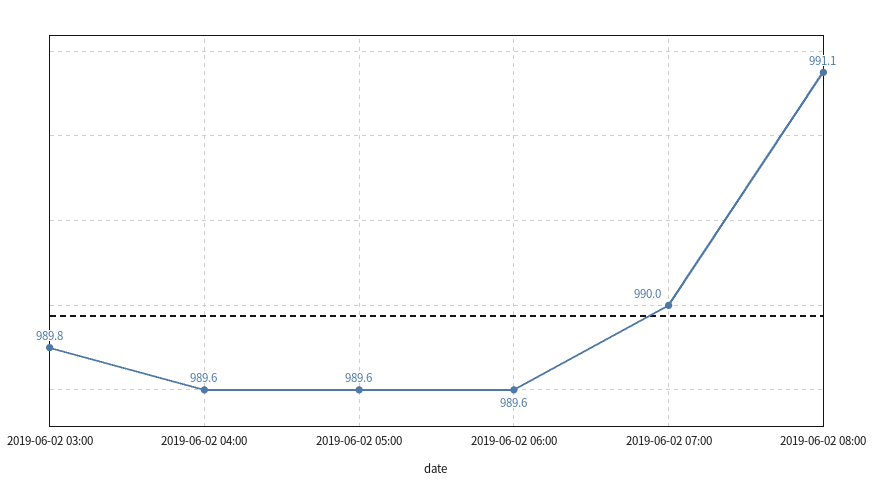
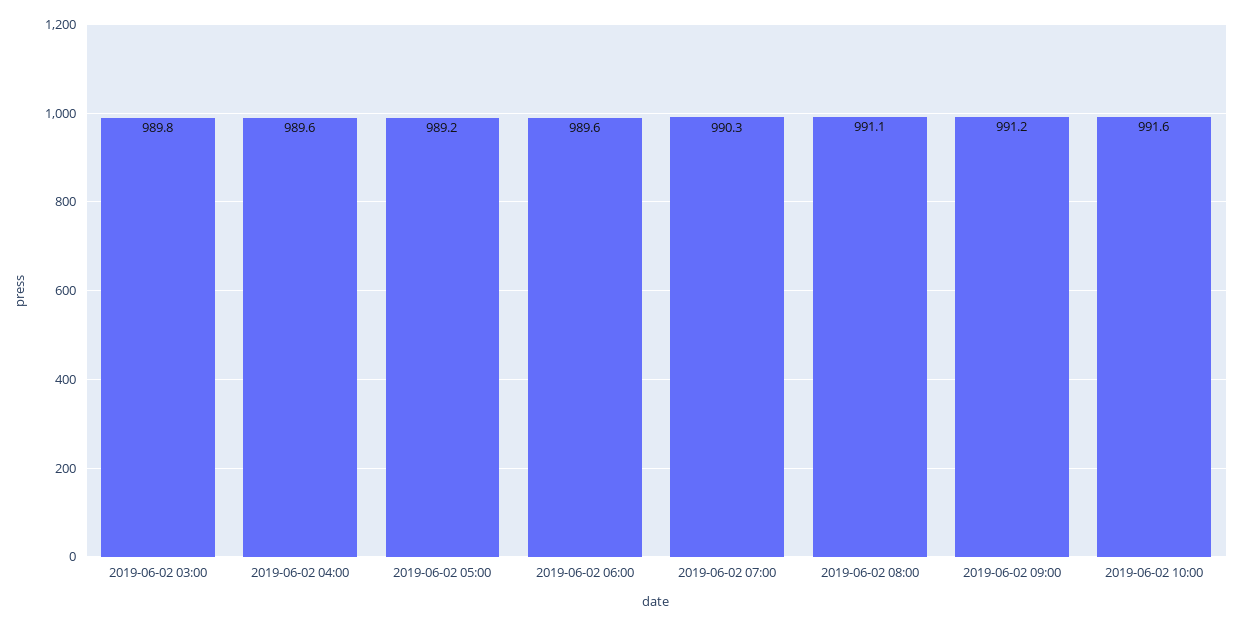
2019-06-02 05:00: 989.6 -> 989.2
2019-06-02 07:00: 990 -> 990.3
2019-06-02 09:00: none -> 991.2
2019-06-02 10:00: none -> 991.6

